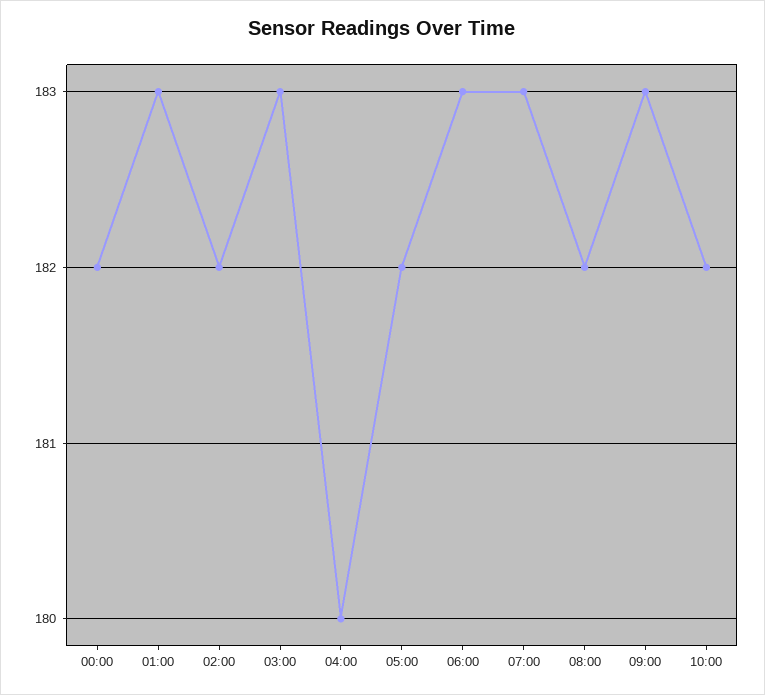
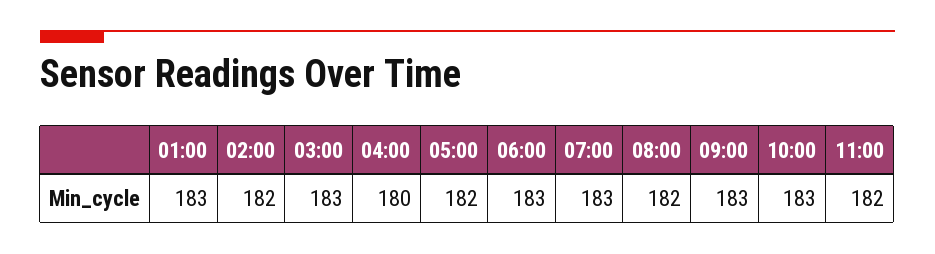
00:00: 182 -> none
10:00: 182 -> 183
11:00: none -> 182

